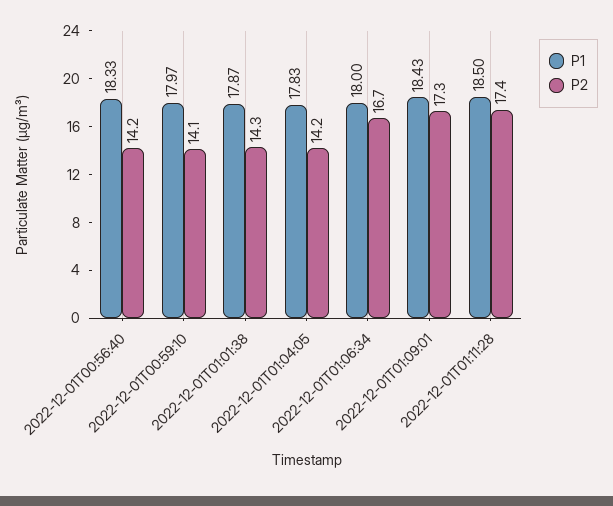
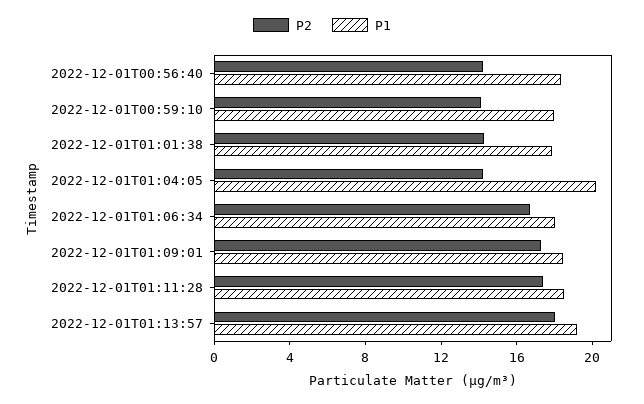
P1, 2022-12-01T01:04:05: 17.83 -> 20
P2, 2022-12-01T01:13:57: none -> 18
P1, 2022-12-01T01:13:57: none -> 19

